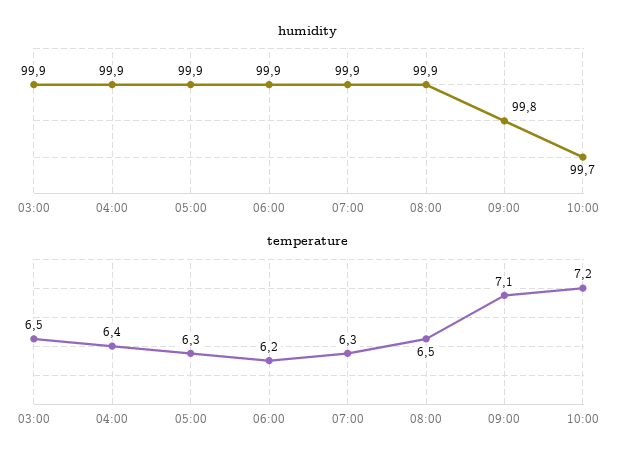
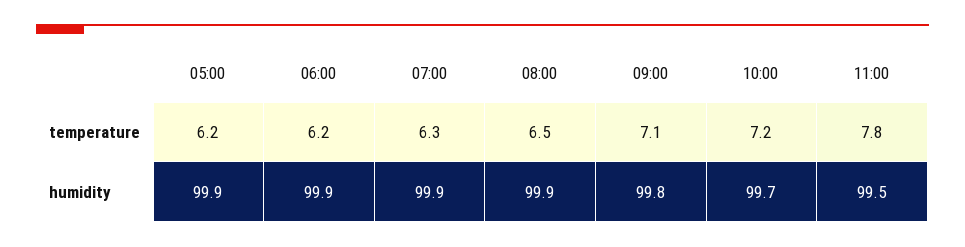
humidity, 03:00: 99.9 -> none
humidity, 04:00: 99.9 -> none
temperature, 03:00: 6.5 -> none
temperature, 04:00: 6.4 -> none
temperature, 05:00: 6.3 -> 6.2
temperature, 11:00: none -> 7.8
humidity, 11:00: none -> 99.5

